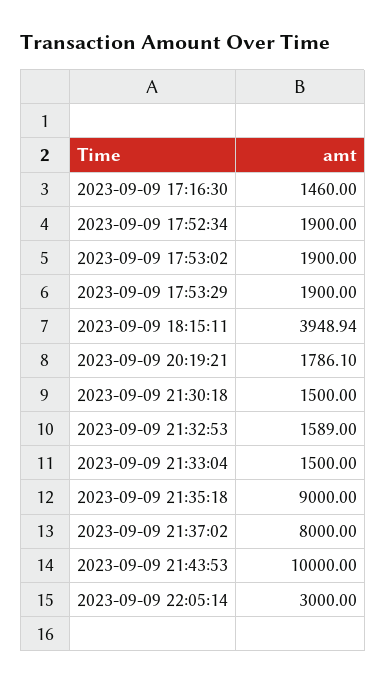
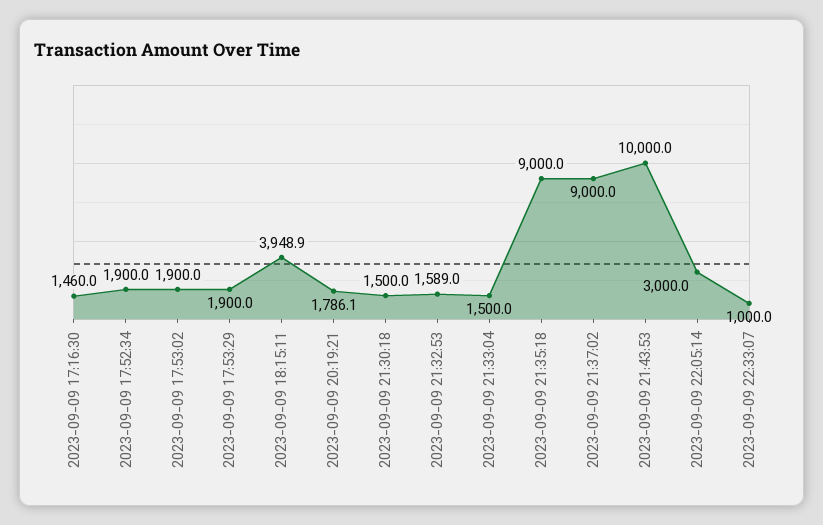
2023-09-09 21:37:02: 8000 -> 9000
2023-09-09 22:33:07: none -> 1000

